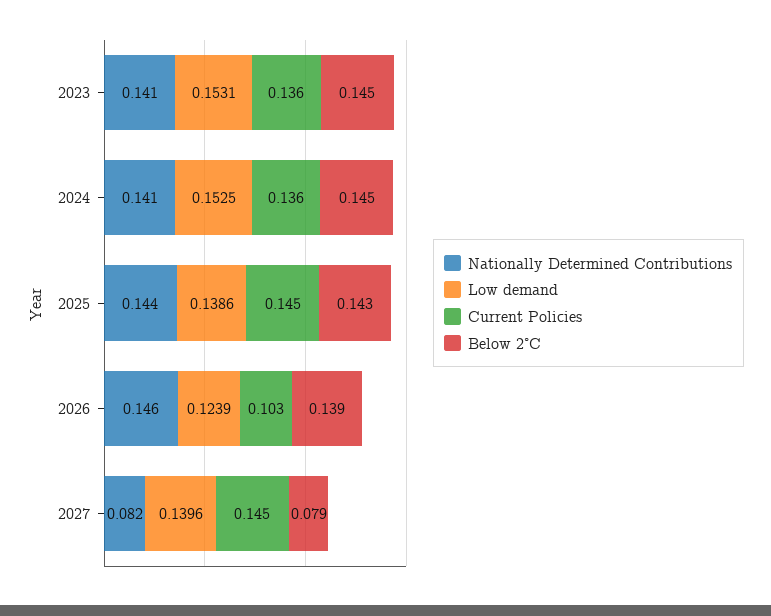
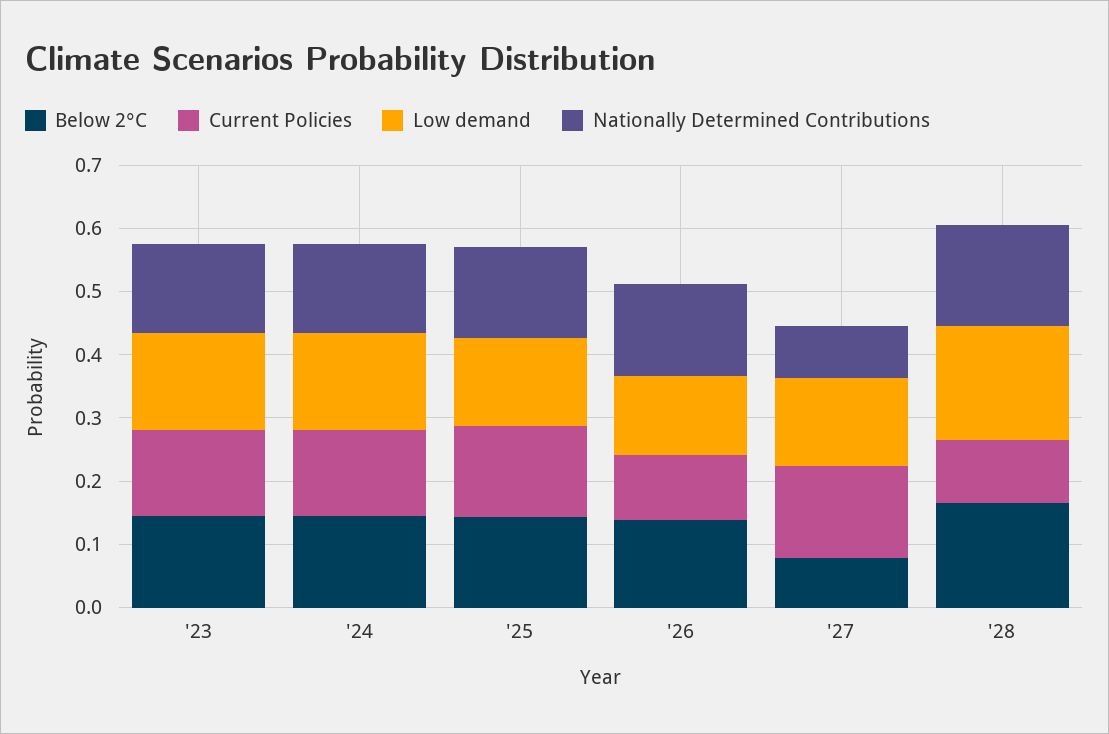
Below 2°C, '28: none -> 0.16
Current Policies, '28: none -> 0.1
Low demand, '28: none -> 0.18
Nationally Determined Contributions, '28: none -> 0.16

